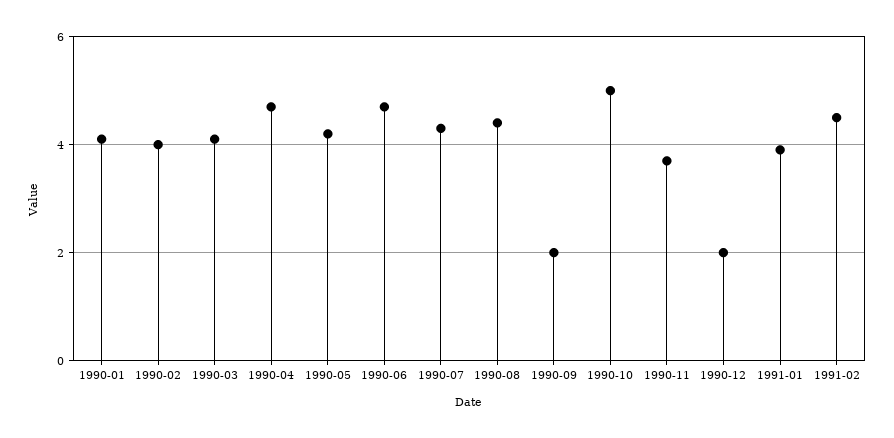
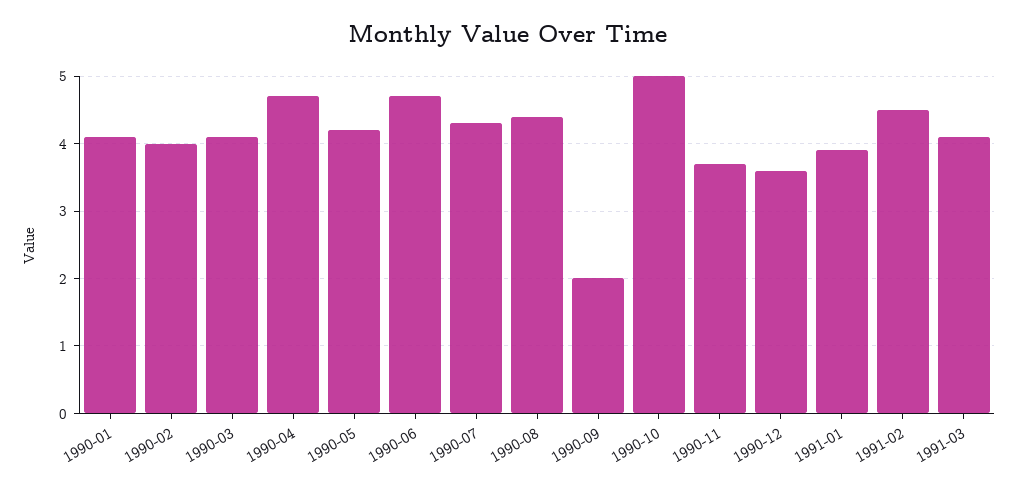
1990-12: 2 -> 3.6
1991-03: none -> 4.1

